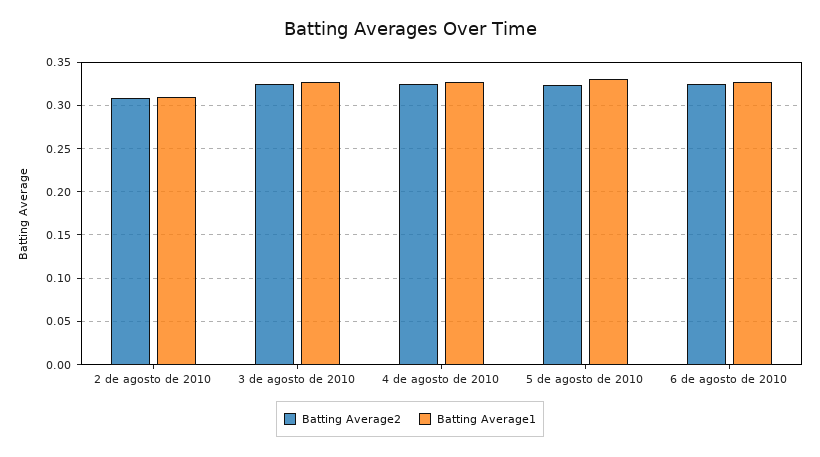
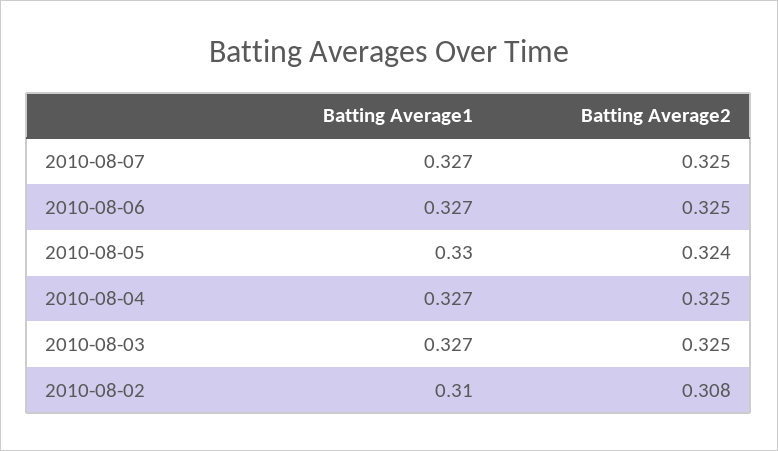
Batting Average1, 2010-08-07: none -> 0.327
Batting Average2, 2010-08-07: none -> 0.325

